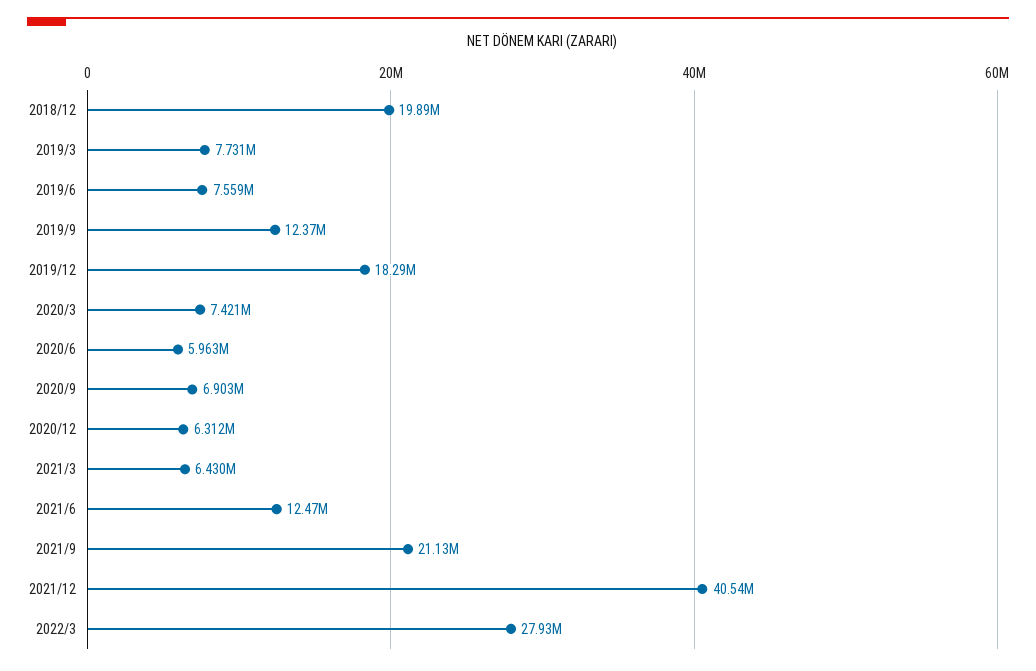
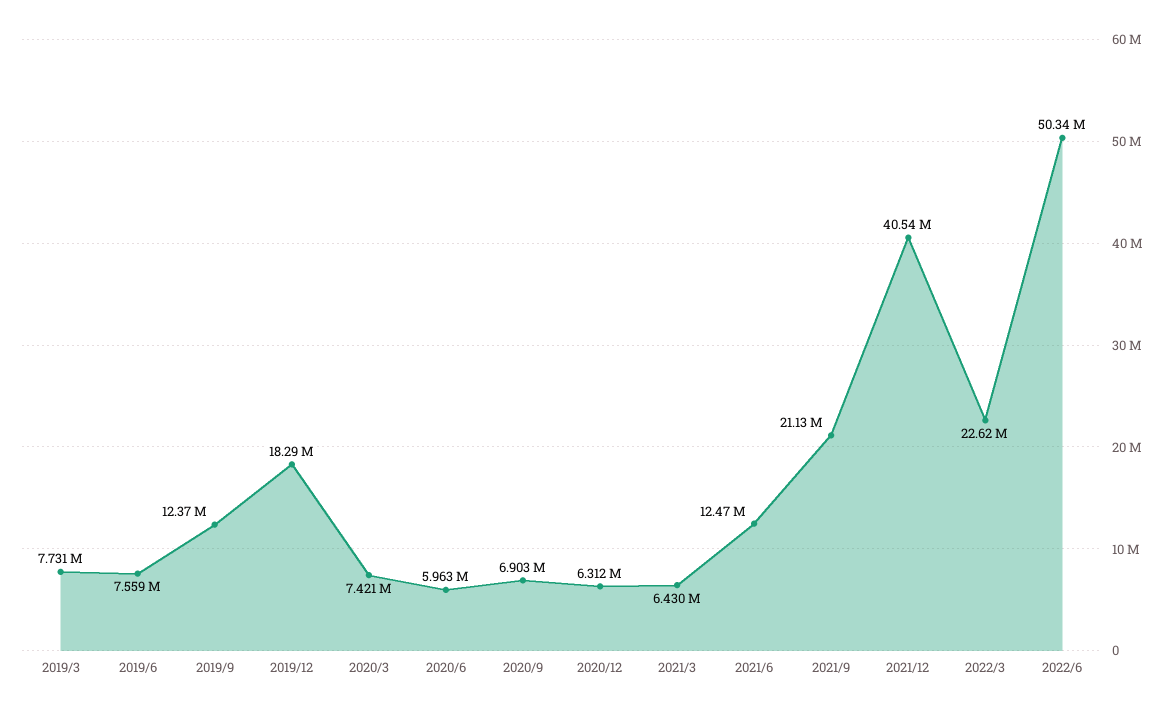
2018/12: 19890000 -> none
2022/3: 27930000 -> 22620000
2022/6: none -> 50340000

